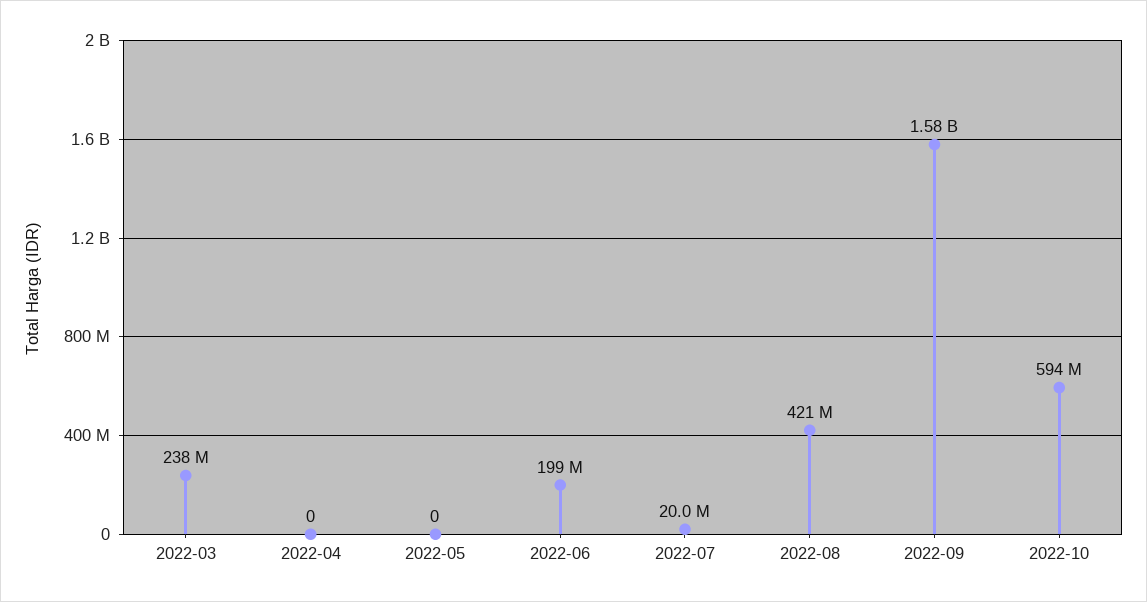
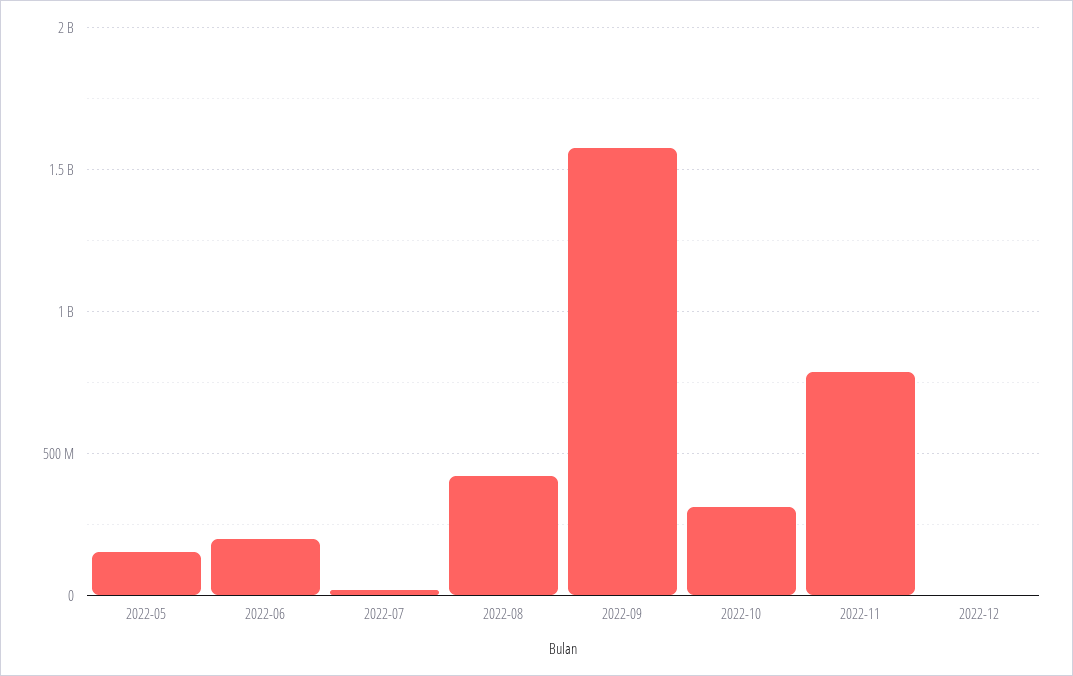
2022-03: 238000000 -> none
2022-04: 0 -> none
2022-05: 0 -> 150000000
2022-10: 594000000 -> 300000000
2022-11: none -> 800000000
2022-12: none -> 0

